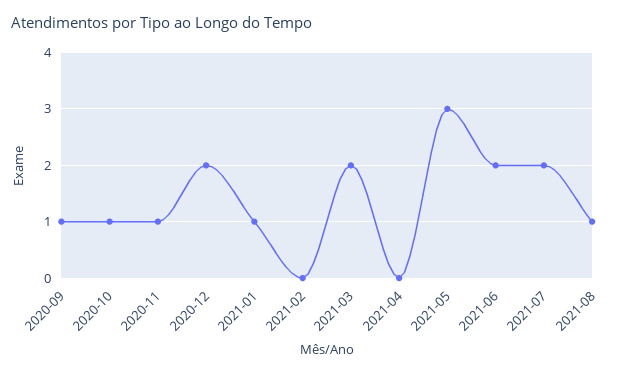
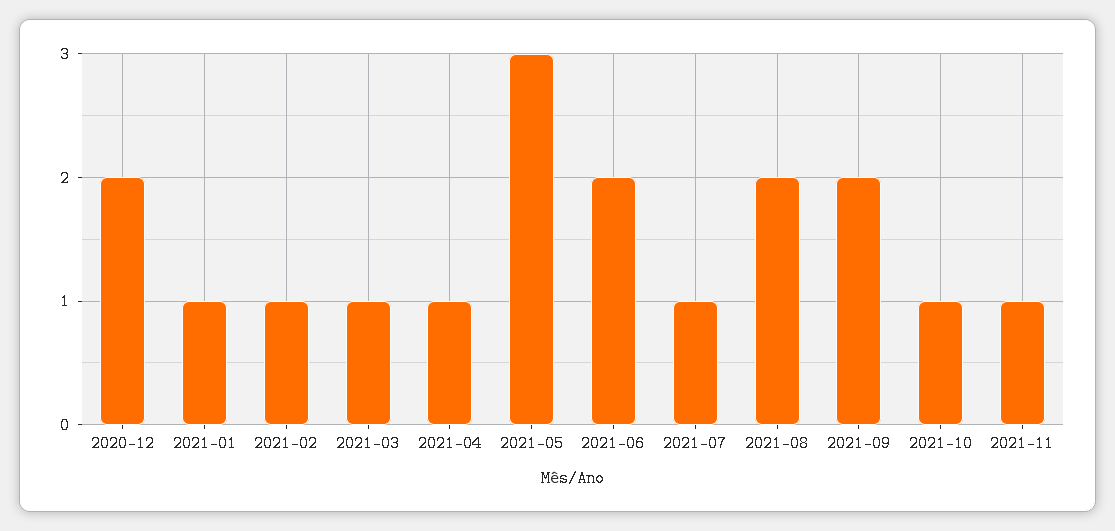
2020-09: 1 -> none
2020-10: 1 -> none
2020-11: 1 -> none
2021-02: 0 -> 1
2021-03: 2 -> 1
2021-04: 0 -> 1
2021-07: 2 -> 1
2021-08: 1 -> 2
2021-09: none -> 2
2021-10: none -> 1
2021-11: none -> 1

